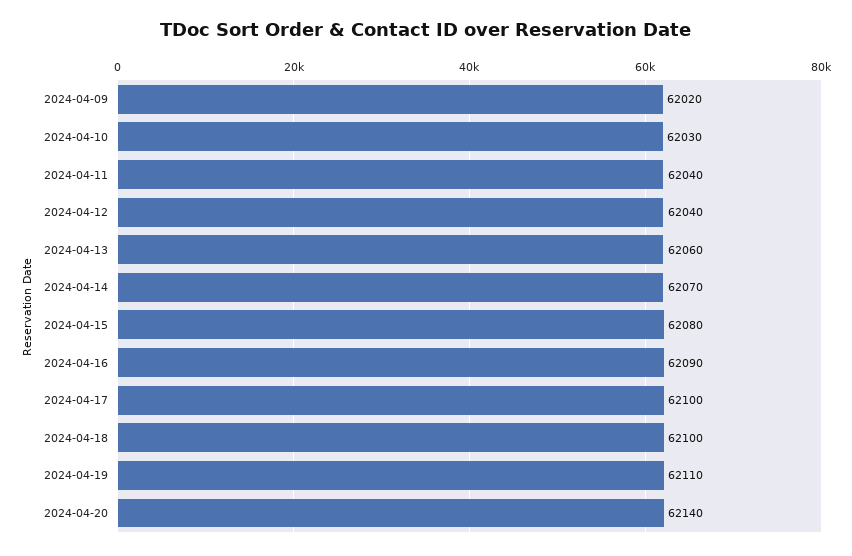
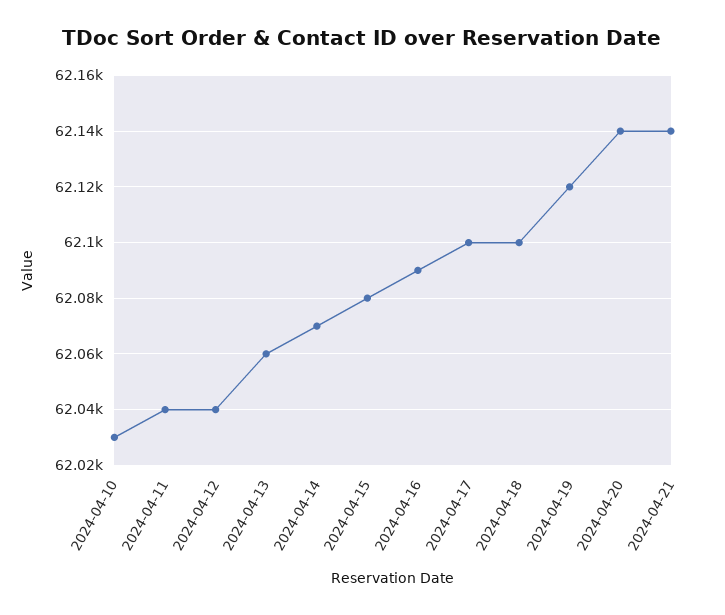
2024-04-09: 62020 -> none
2024-04-19: 62110 -> 62120
2024-04-21: none -> 62140

